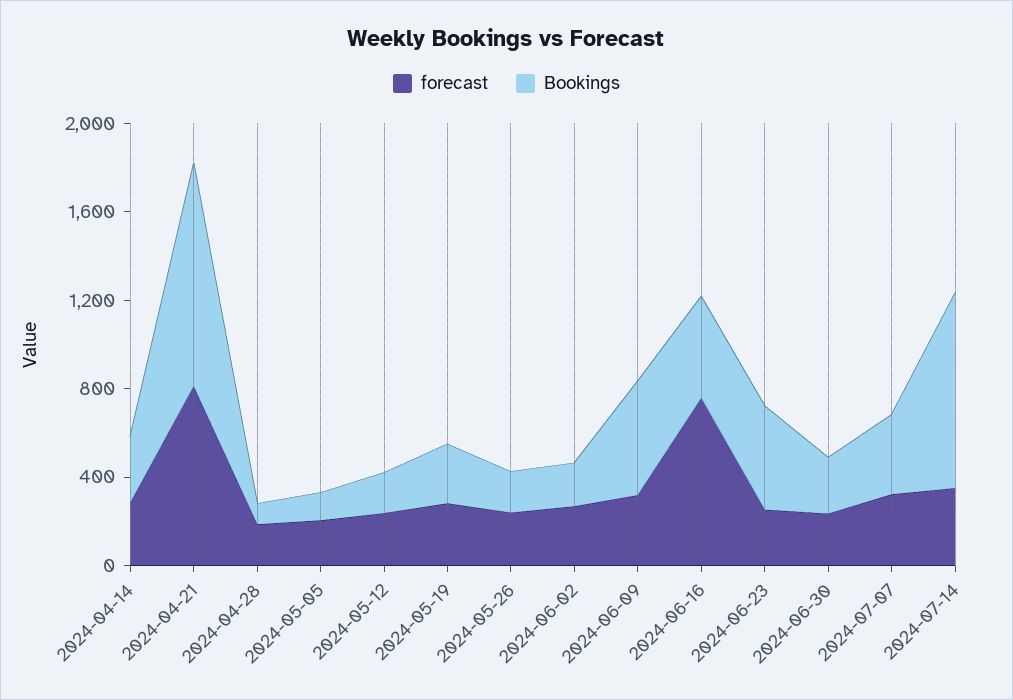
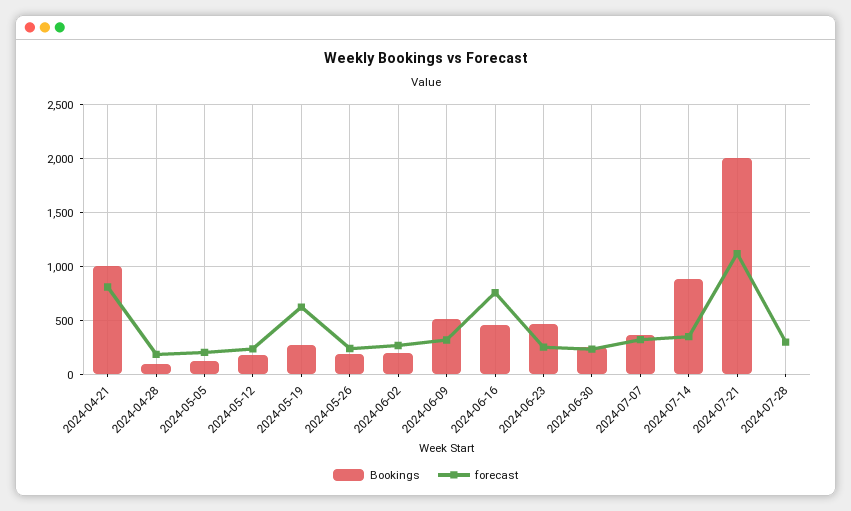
forecast, 2024-04-14: 300 -> none
Bookings, 2024-04-14: 300 -> none
forecast, 2024-05-19: 300 -> 600
Bookings, 2024-07-21: none -> 2000
forecast, 2024-07-21: none -> 1100
Bookings, 2024-07-28: none -> 0
forecast, 2024-07-28: none -> 300

